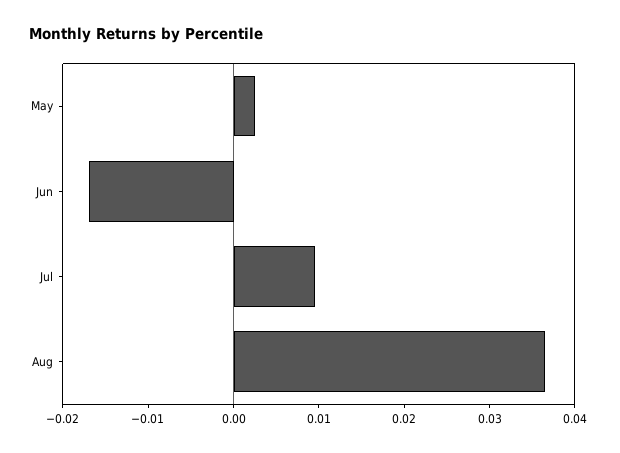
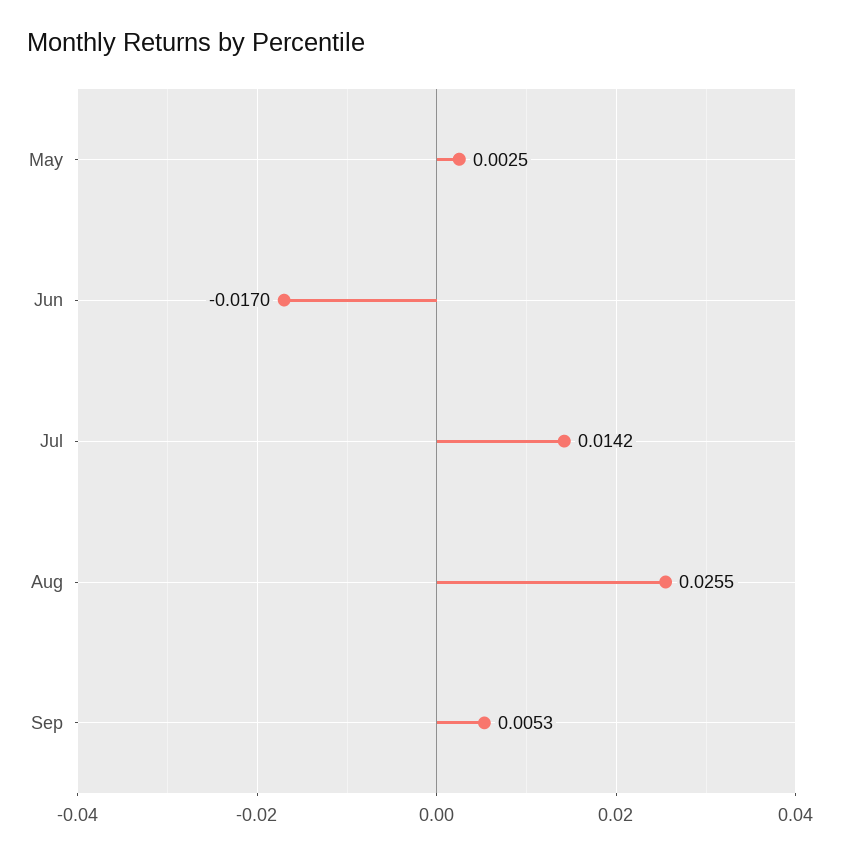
Jul: 0.01 -> 0.0142
Aug: 0.036 -> 0.0255
Sep: none -> 0.0053

